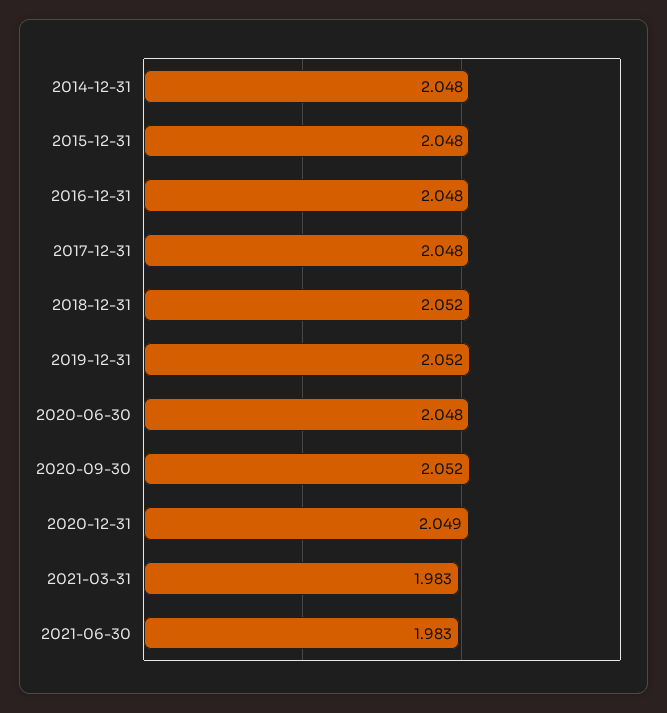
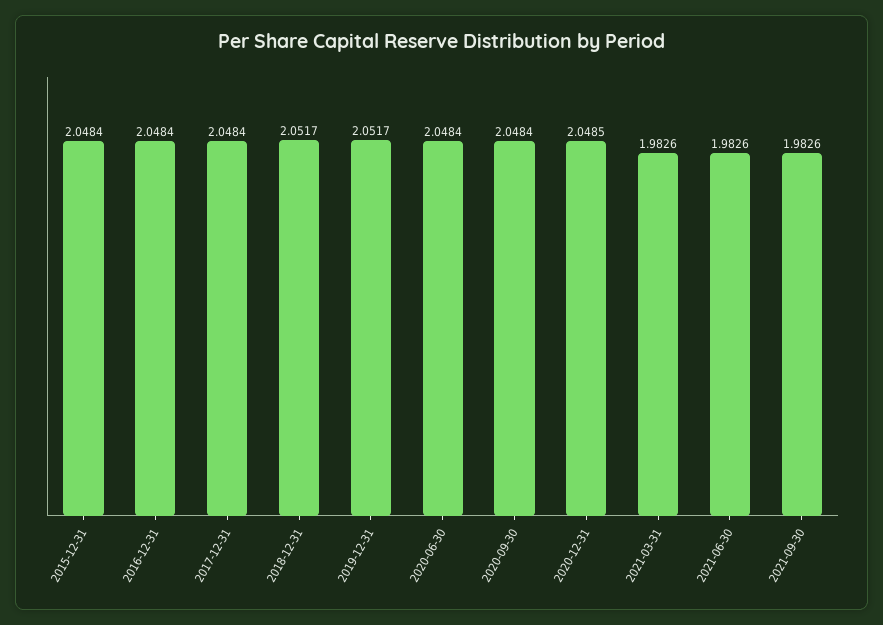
2014-12-31: 2.048 -> none
2020-09-30: 2.052 -> 2.0484
2021-09-30: none -> 1.9826

